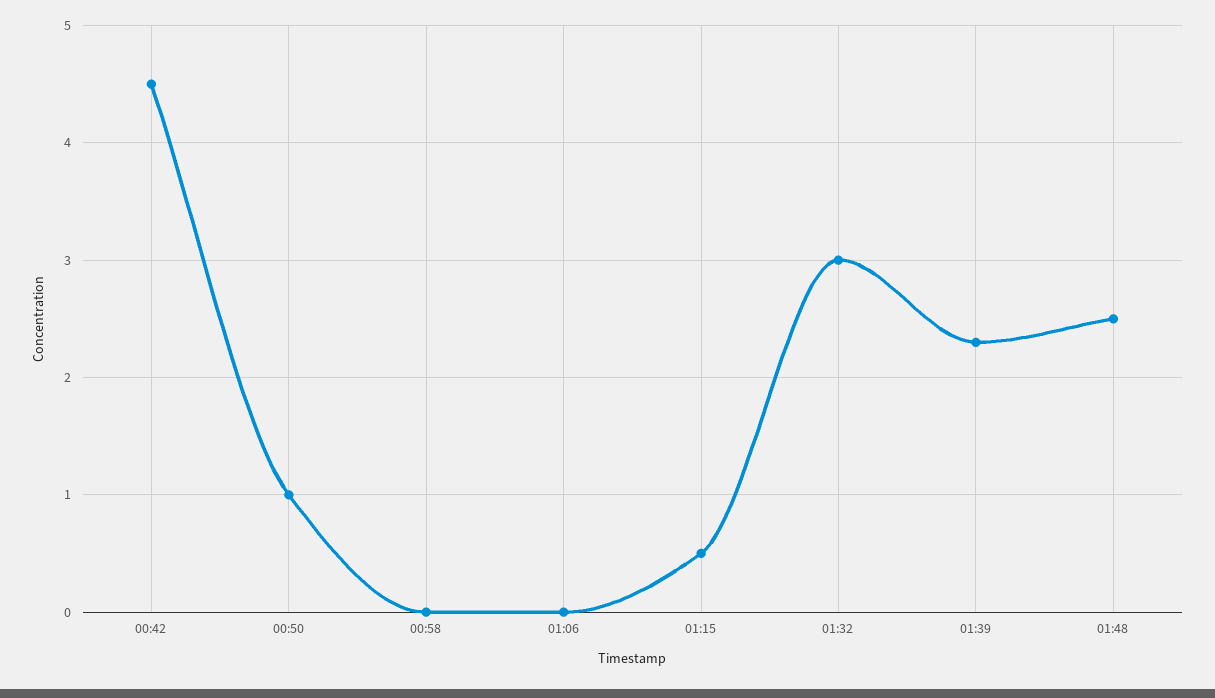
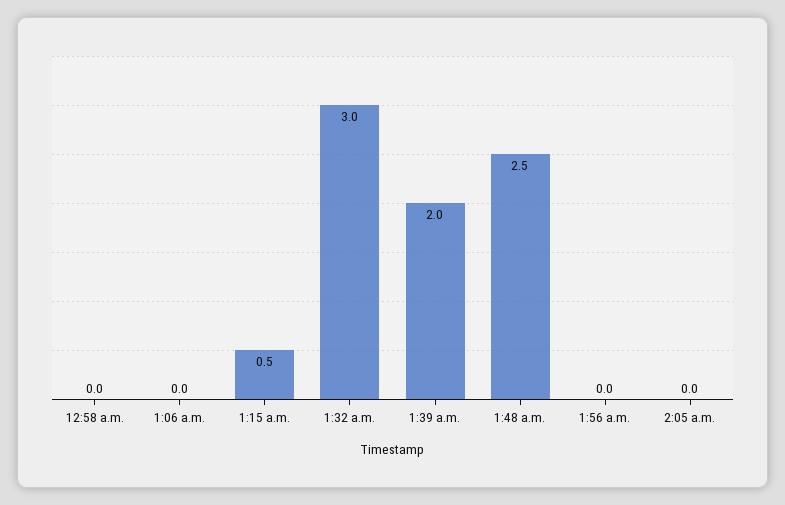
00:42: 4.5 -> none
00:50: 1 -> none
01:39: 2.3 -> 2
1:56 a.m.: none -> 0
2:05 a.m.: none -> 0

